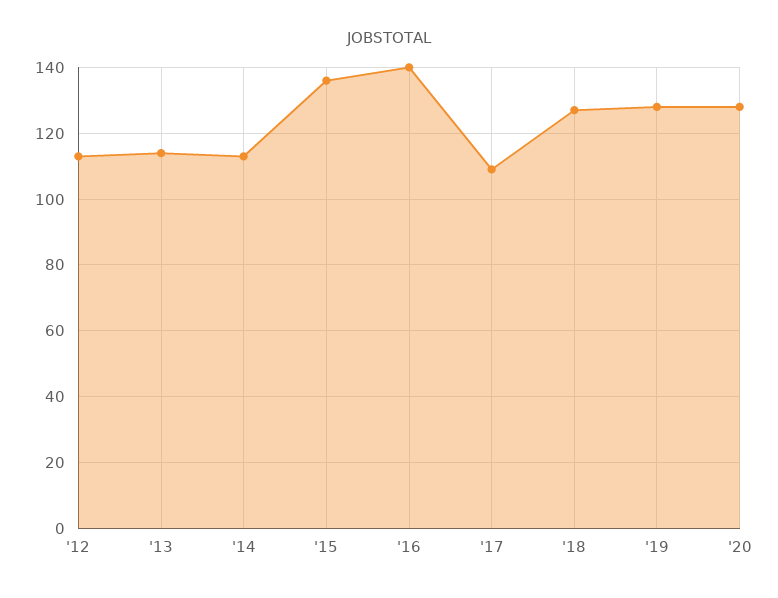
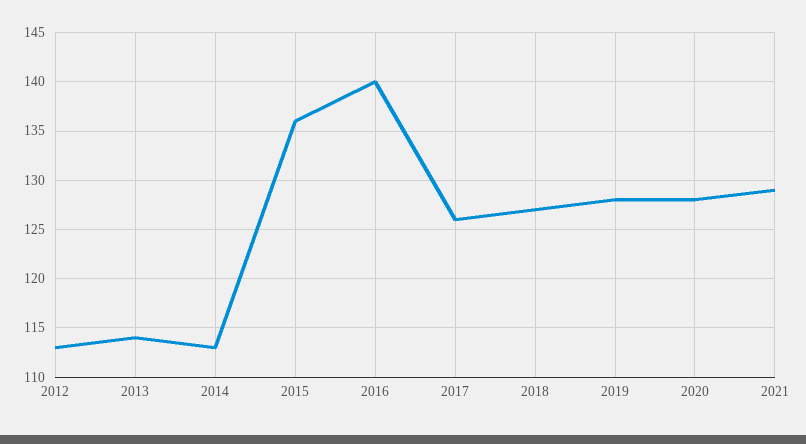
'17: 110 -> 126
2021: none -> 129

